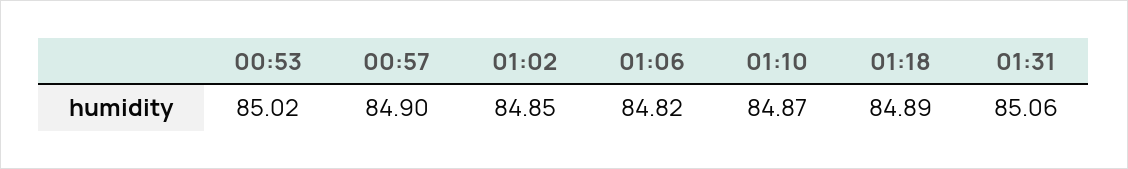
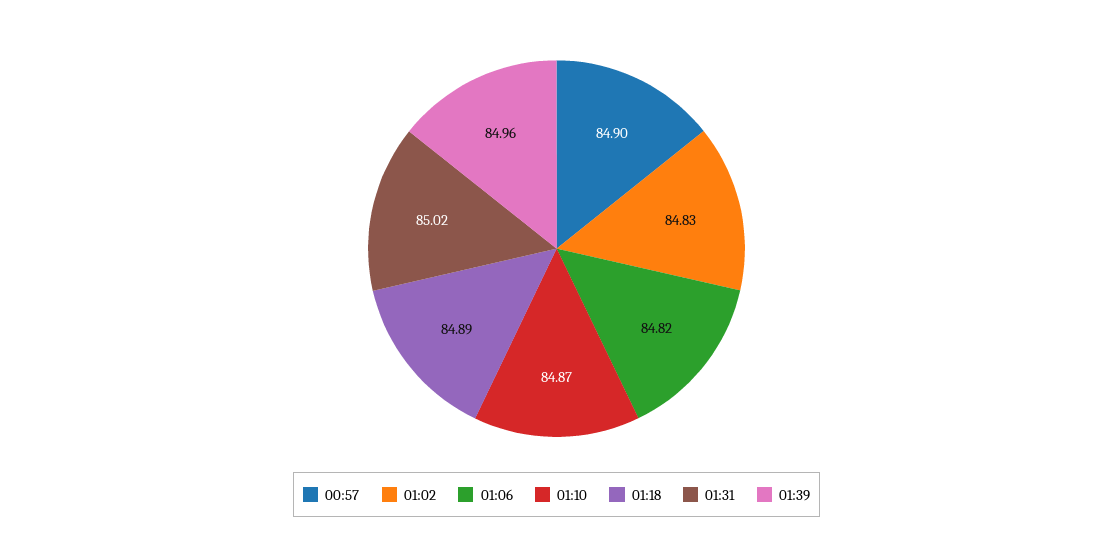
00:53: 85.02 -> none
01:02: 84.85 -> 84.83
01:31: 85.06 -> 85.02
01:39: none -> 84.96

